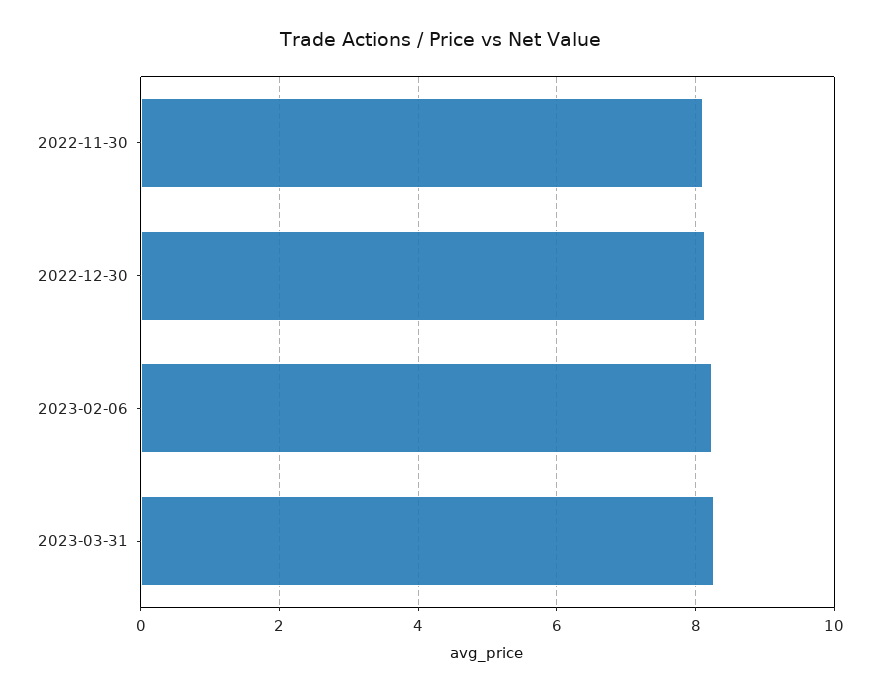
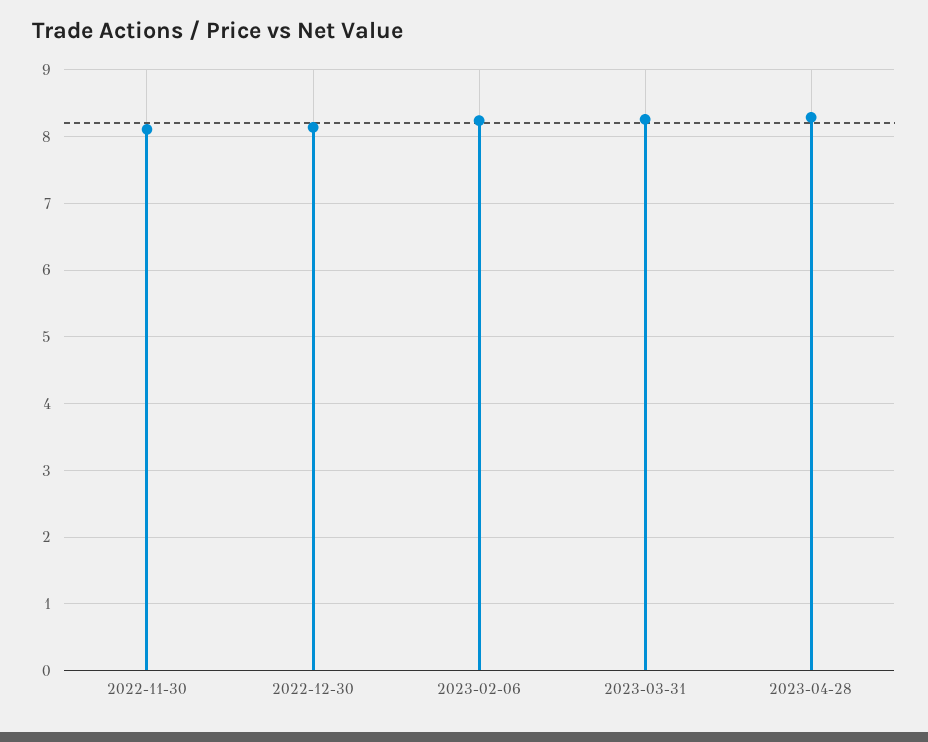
2023-04-28: none -> 8.3

